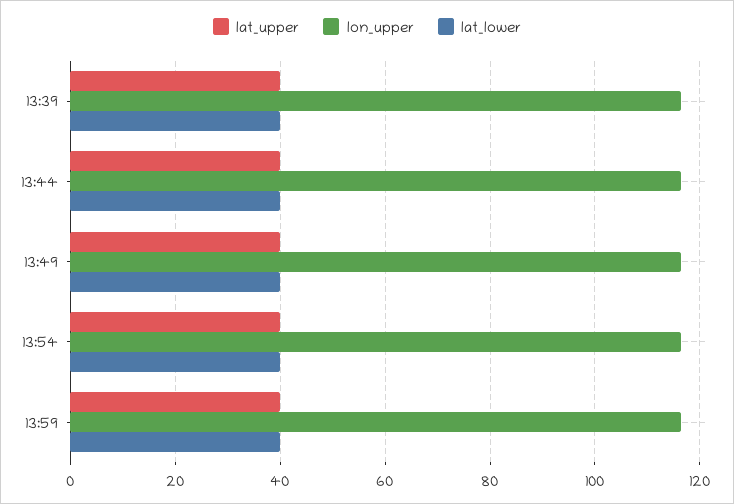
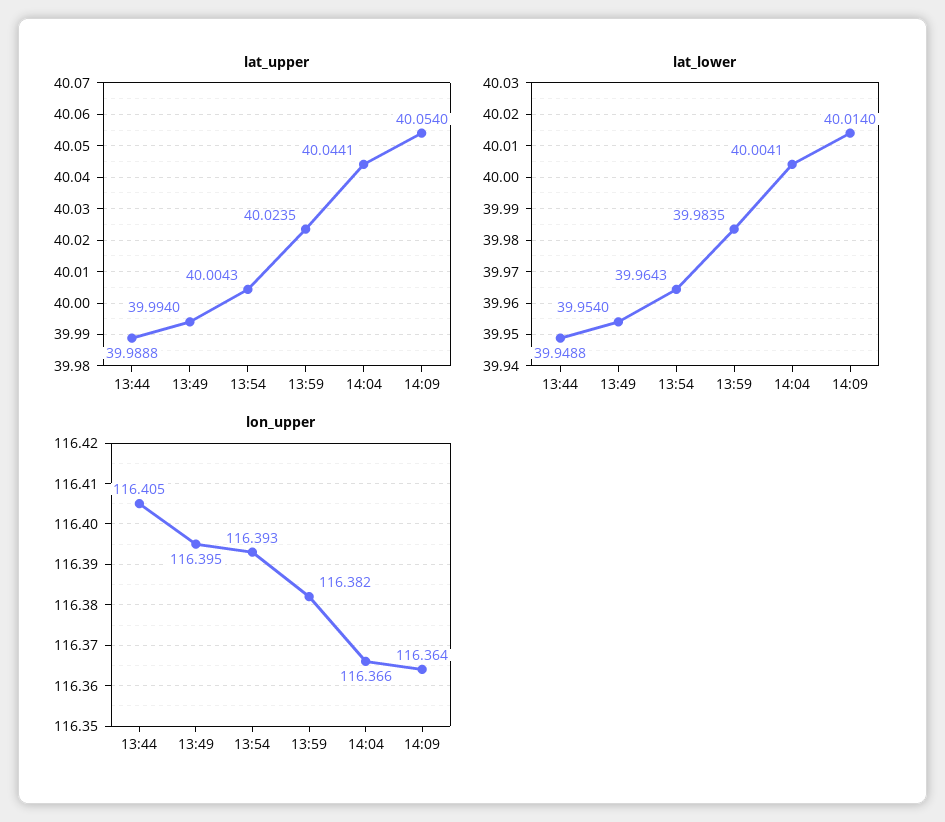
lat_upper, 13:39: 40 -> none
lon_upper, 13:39: 116 -> none
lat_lower, 13:39: 40 -> none
lat_upper, 14:04: none -> 40.0441
lat_upper, 14:09: none -> 40.054
lat_lower, 14:04: none -> 40.0041
lat_lower, 14:09: none -> 40.014
lon_upper, 14:04: none -> 116.366
lon_upper, 14:09: none -> 116.364

